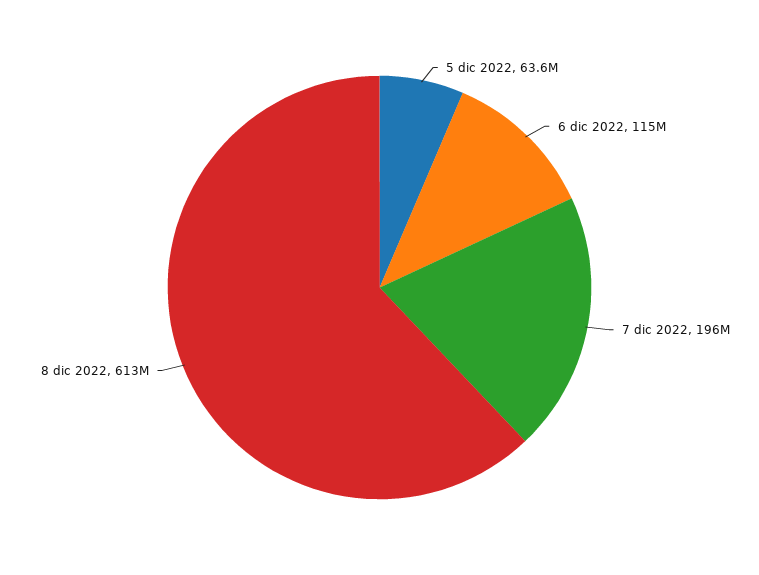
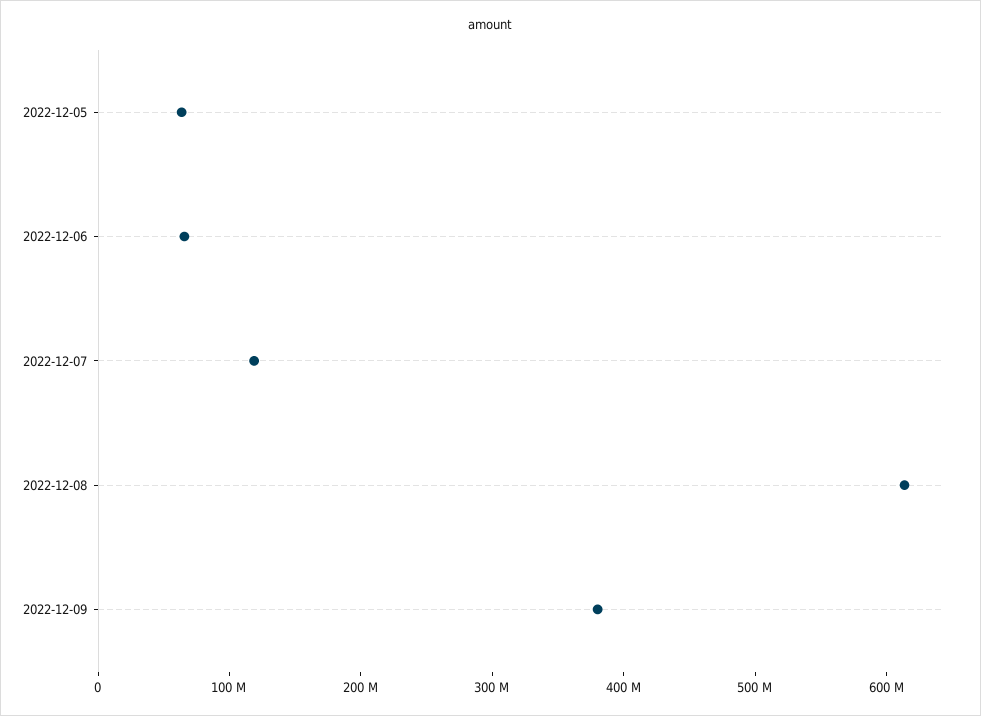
6 dic 2022: 115000000 -> 60000000
7 dic 2022: 196000000 -> 120000000
2022-12-09: none -> 380000000

